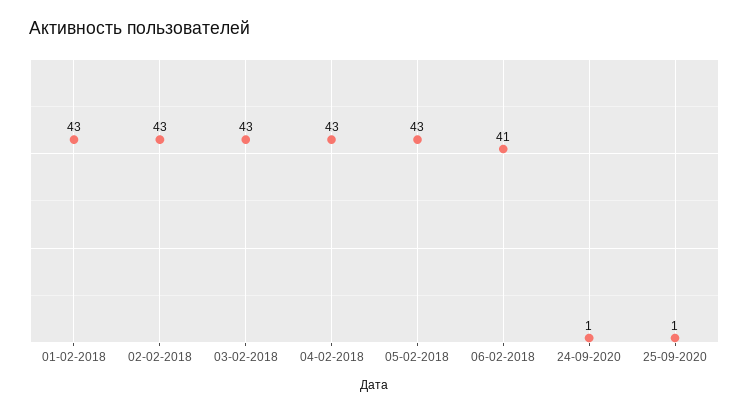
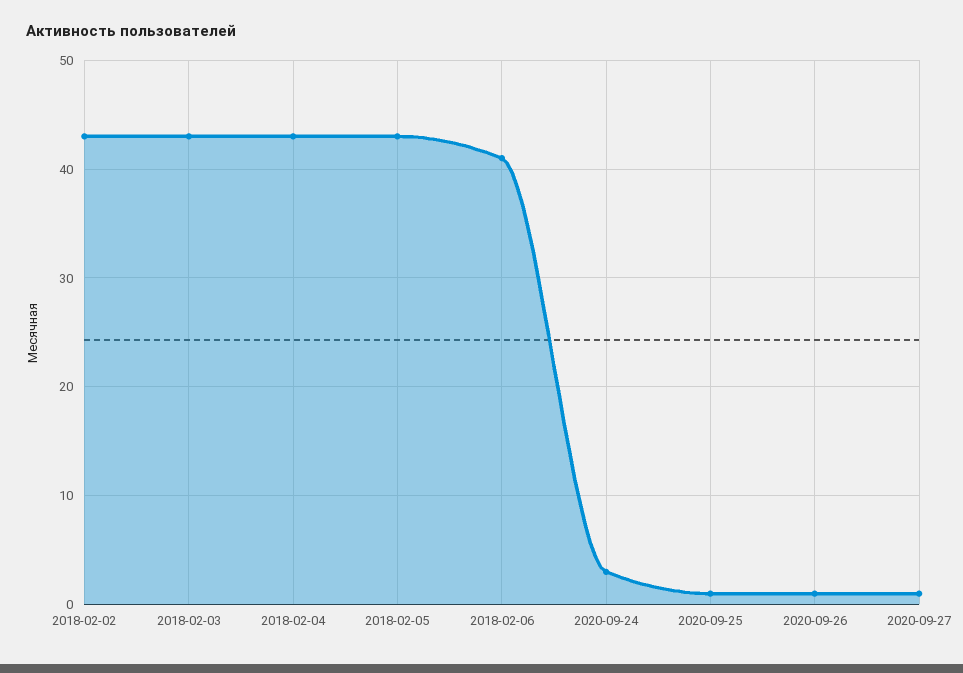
01-02-2018: 43 -> none
24-09-2020: 1 -> 3
2020-09-26: none -> 1
2020-09-27: none -> 1

